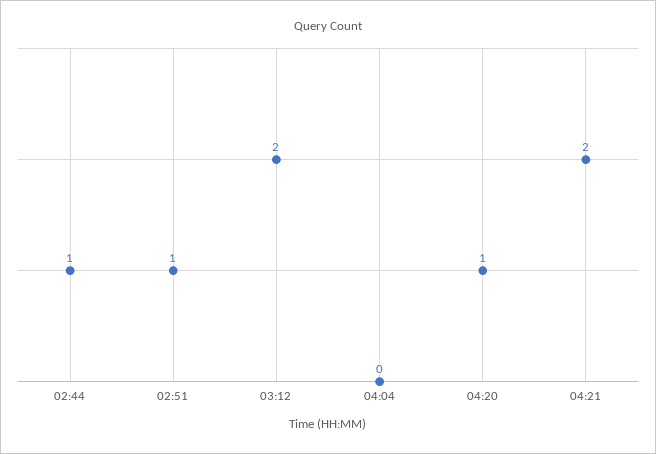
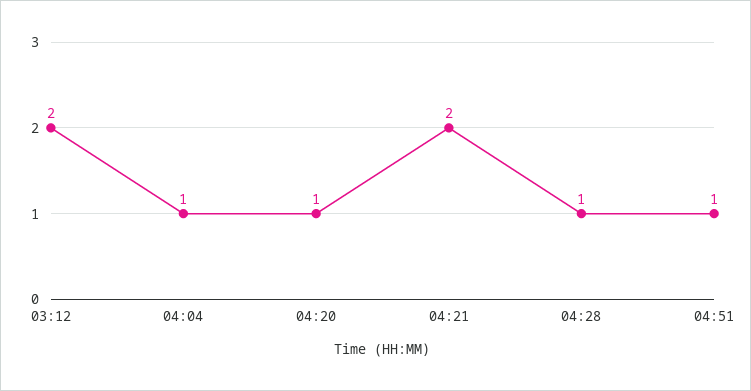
02:44: 1 -> none
02:51: 1 -> none
04:04: 0 -> 1
04:28: none -> 1
04:51: none -> 1

